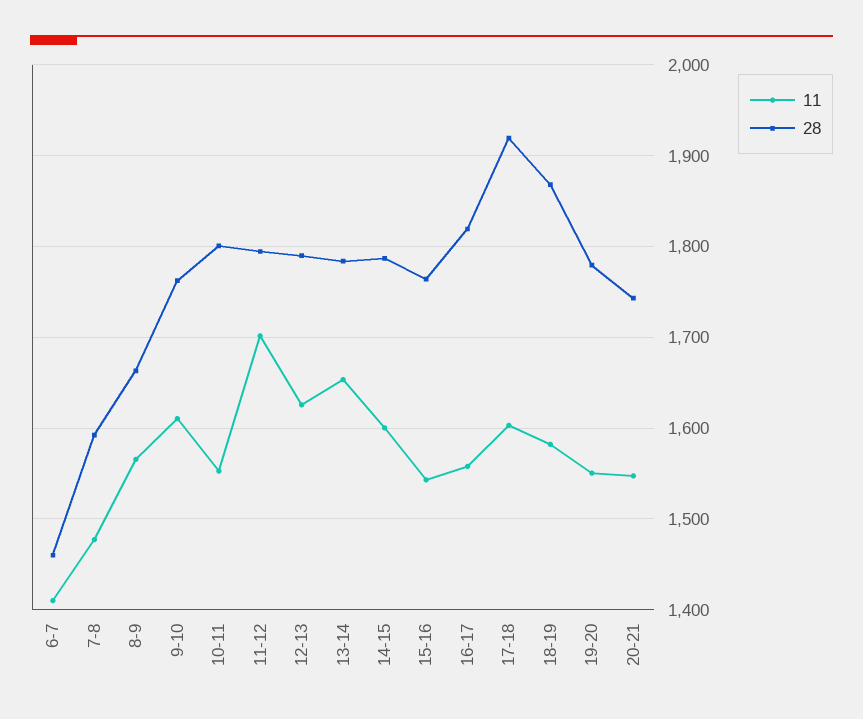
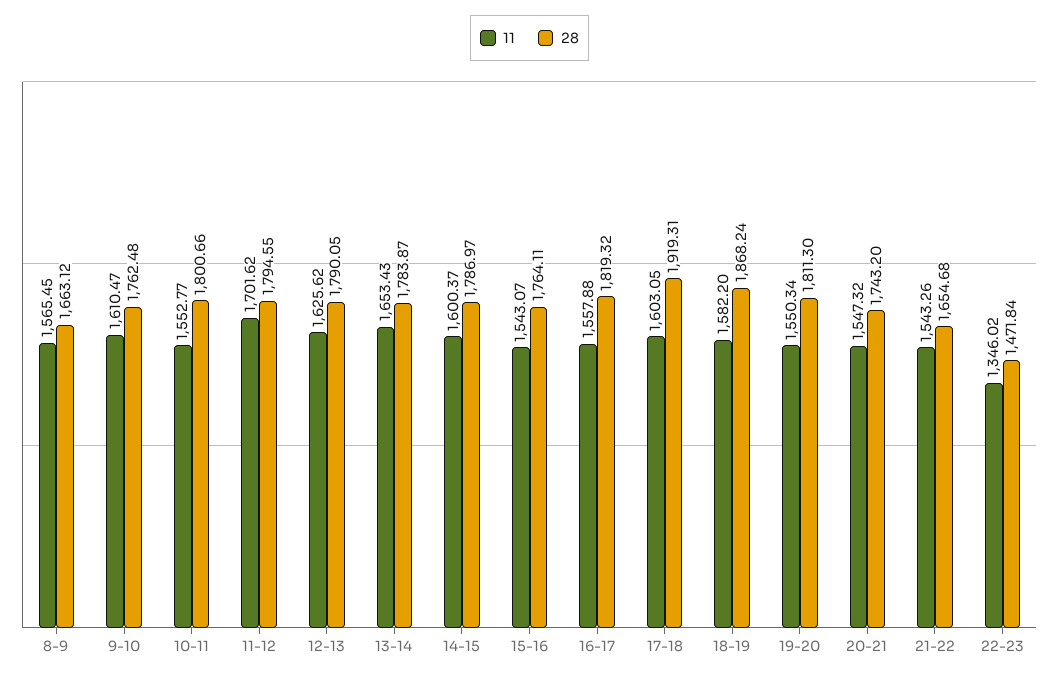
11, 6-7: 1410 -> none
28, 6-7: 1460 -> none
11, 7-8: 1480 -> none
28, 7-8: 1590 -> none
28, 19-20: 1780 -> 1811.3
11, 21-22: none -> 1543.26
28, 21-22: none -> 1654.68
11, 22-23: none -> 1346.02
28, 22-23: none -> 1471.84

